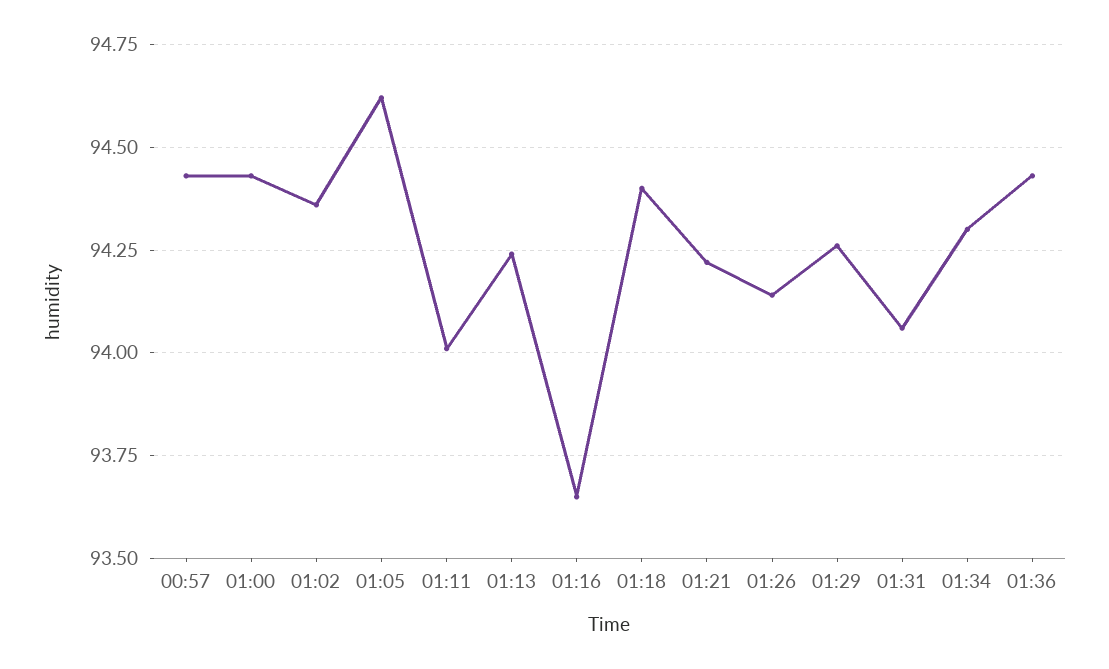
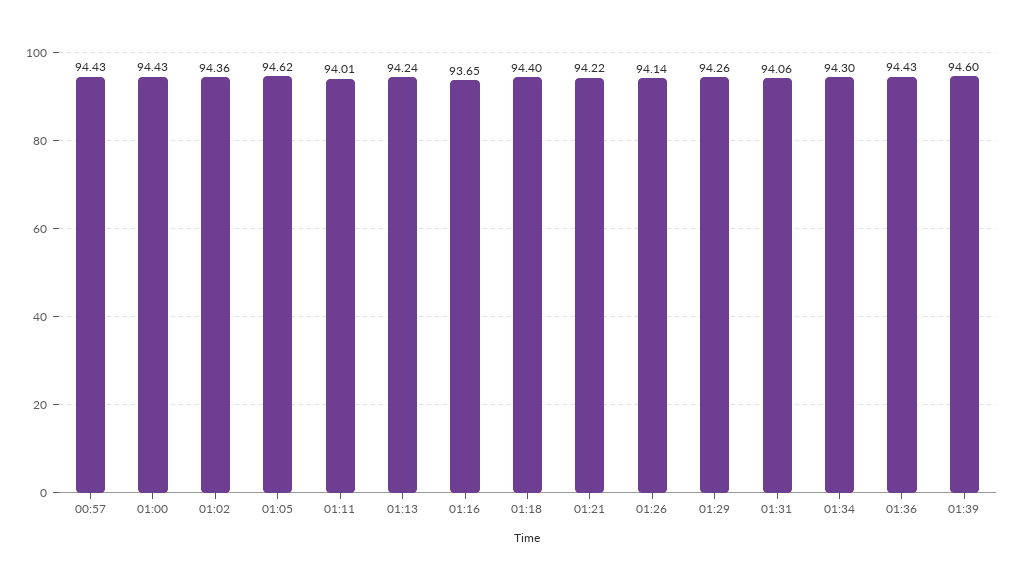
01:39: none -> 94.6

